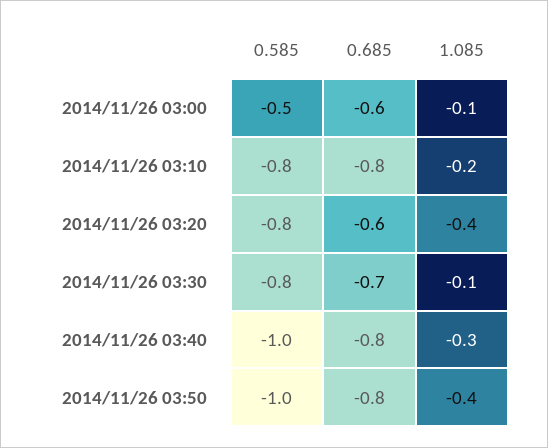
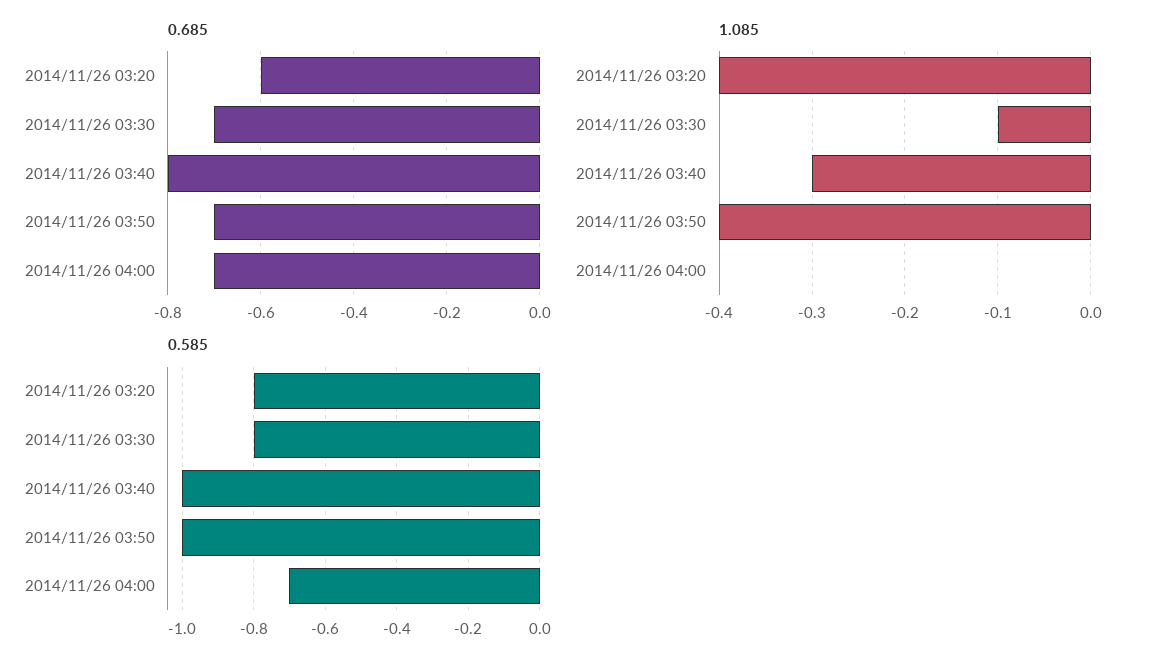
0.585, 2014/11/26 03:00: -0.5 -> none
0.685, 2014/11/26 03:00: -0.6 -> none
1.085, 2014/11/26 03:00: -0.1 -> none
0.585, 2014/11/26 03:10: -0.8 -> none
0.685, 2014/11/26 03:10: -0.8 -> none
1.085, 2014/11/26 03:10: -0.2 -> none
0.685, 2014/11/26 03:50: -0.8 -> -0.7
0.685, 2014/11/26 04:00: none -> -0.7
1.085, 2014/11/26 04:00: none -> 0
0.585, 2014/11/26 04:00: none -> -0.7

